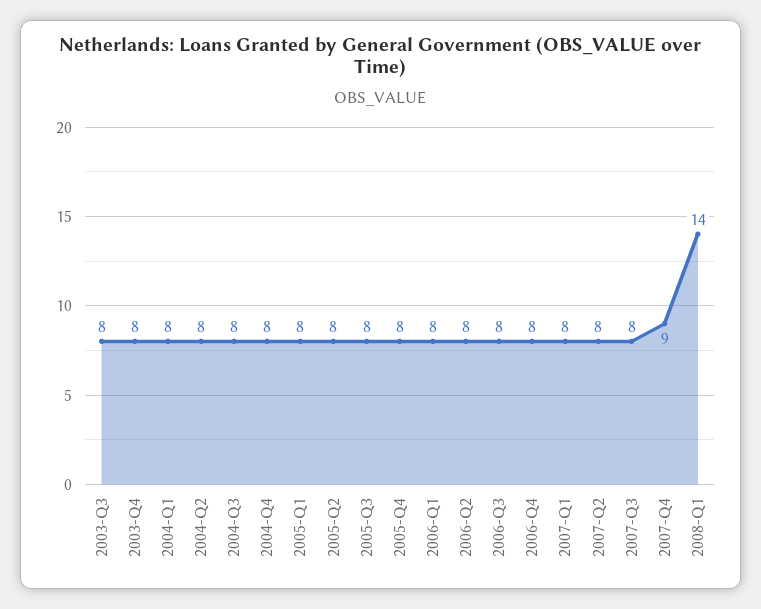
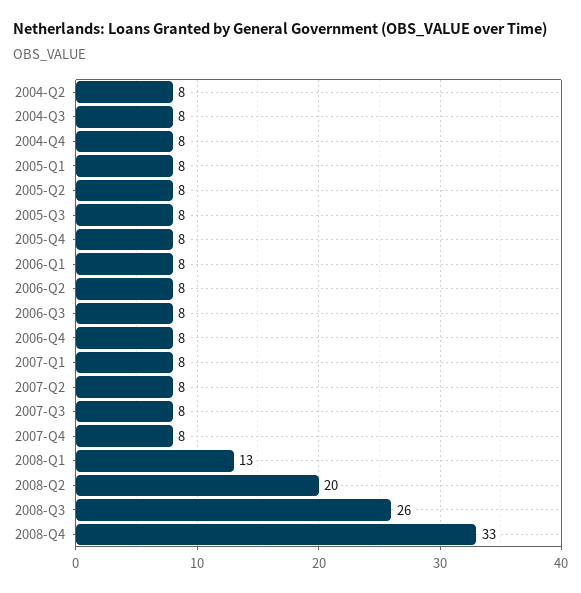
2003-Q3: 8 -> none
2003-Q4: 8 -> none
2004-Q1: 8 -> none
2007-Q4: 9 -> 8
2008-Q1: 14 -> 13
2008-Q2: none -> 20
2008-Q3: none -> 26
2008-Q4: none -> 33

